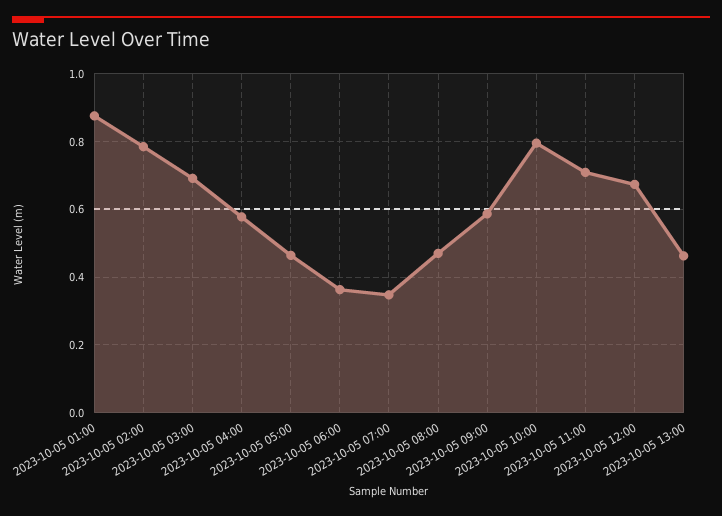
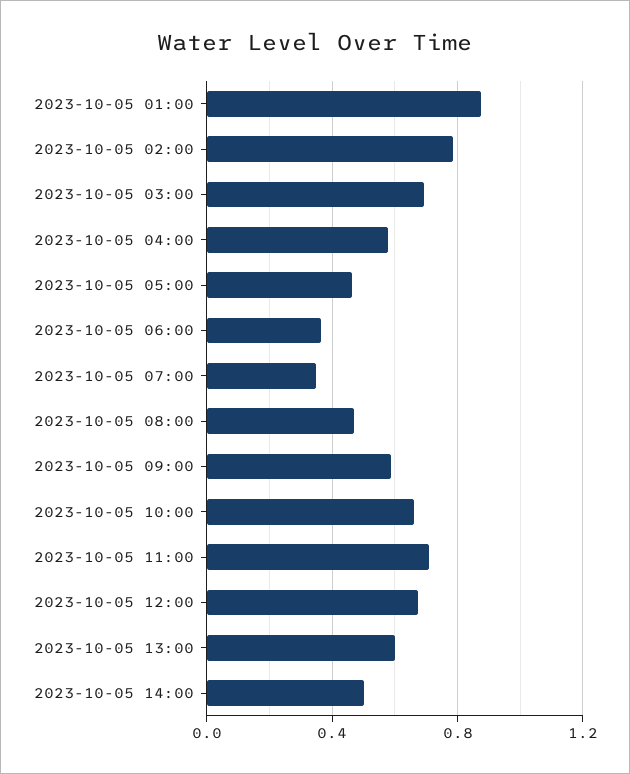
2023-10-05 10:00: 0.8 -> 0.65
2023-10-05 13:00: 0.46 -> 0.6
2023-10-05 14:00: none -> 0.5

